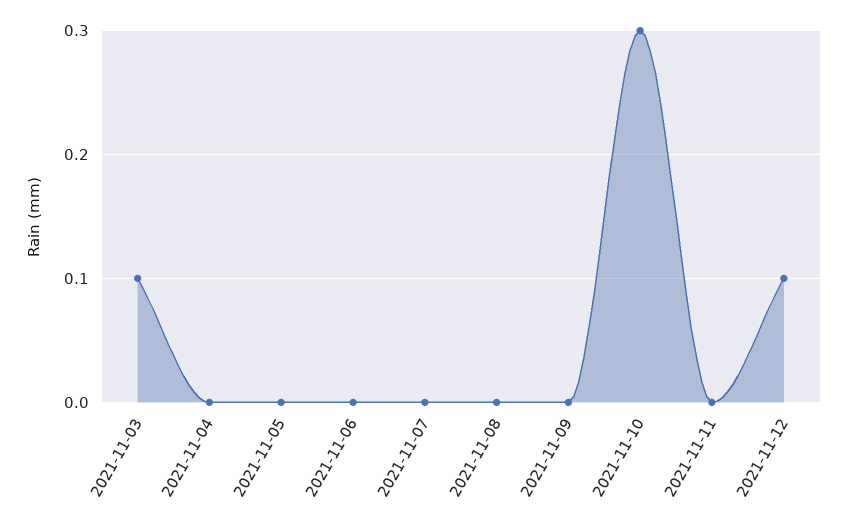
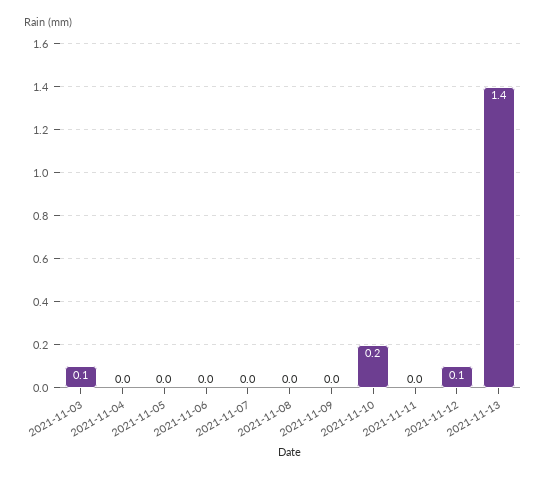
2021-11-10: 0.3 -> 0.2
2021-11-13: none -> 1.4

